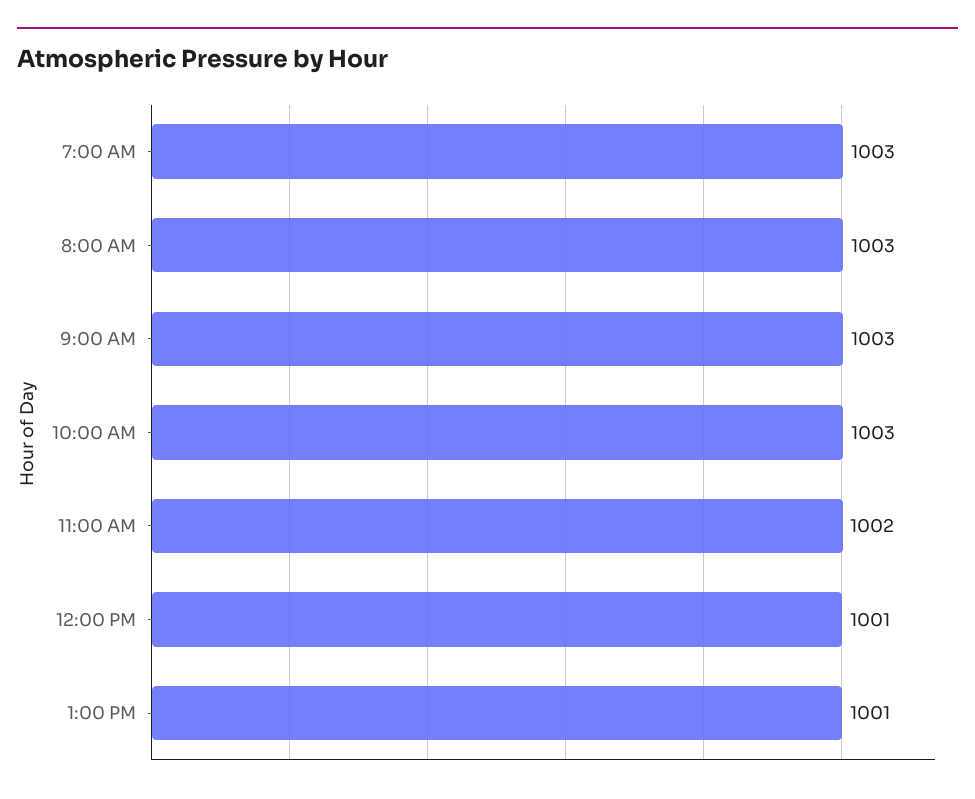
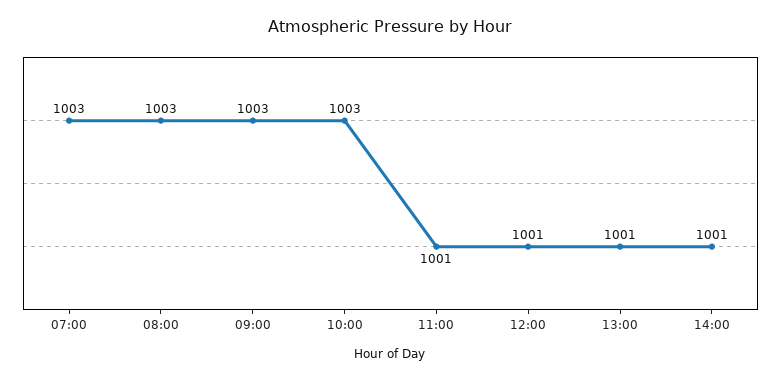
11:00 AM: 1002 -> 1001
14:00: none -> 1001

